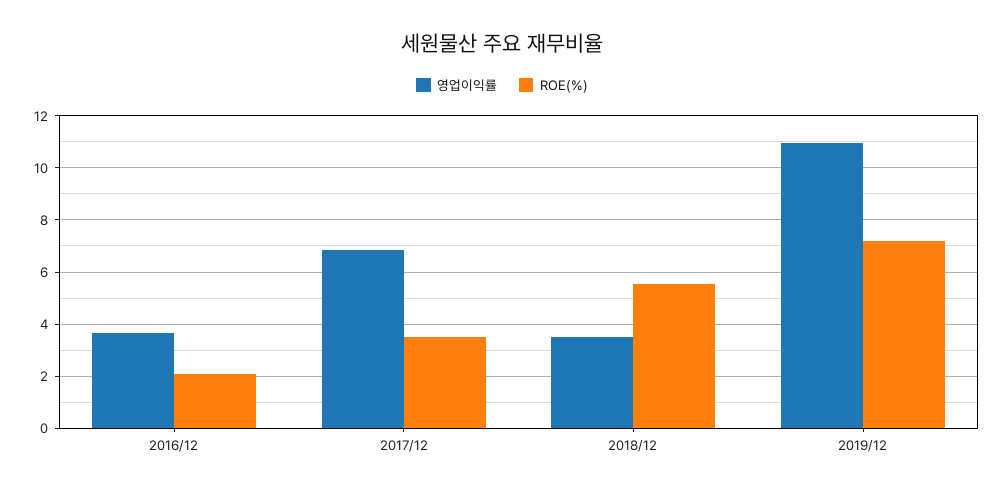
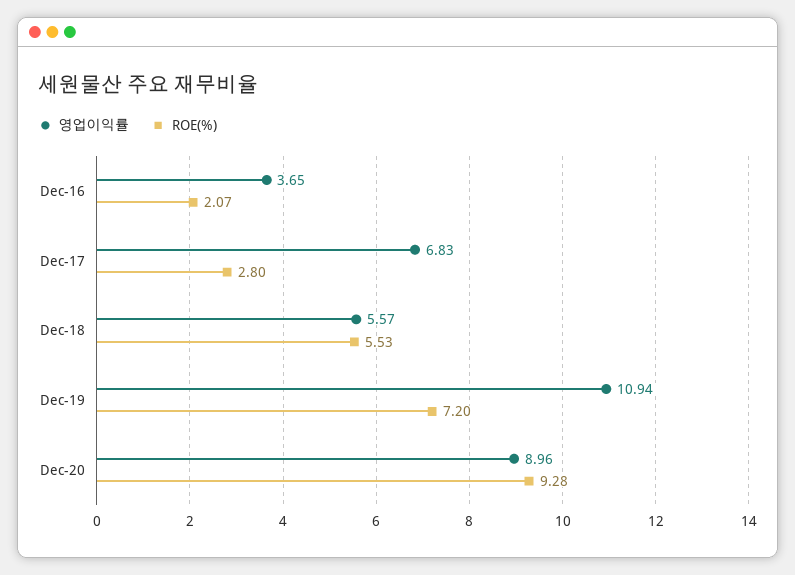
ROE(%), 2017/12: 3.5 -> 2.8
영업이익률, 2018/12: 3.5 -> 5.57
영업이익률, Dec-20: none -> 8.96
ROE(%), Dec-20: none -> 9.28

